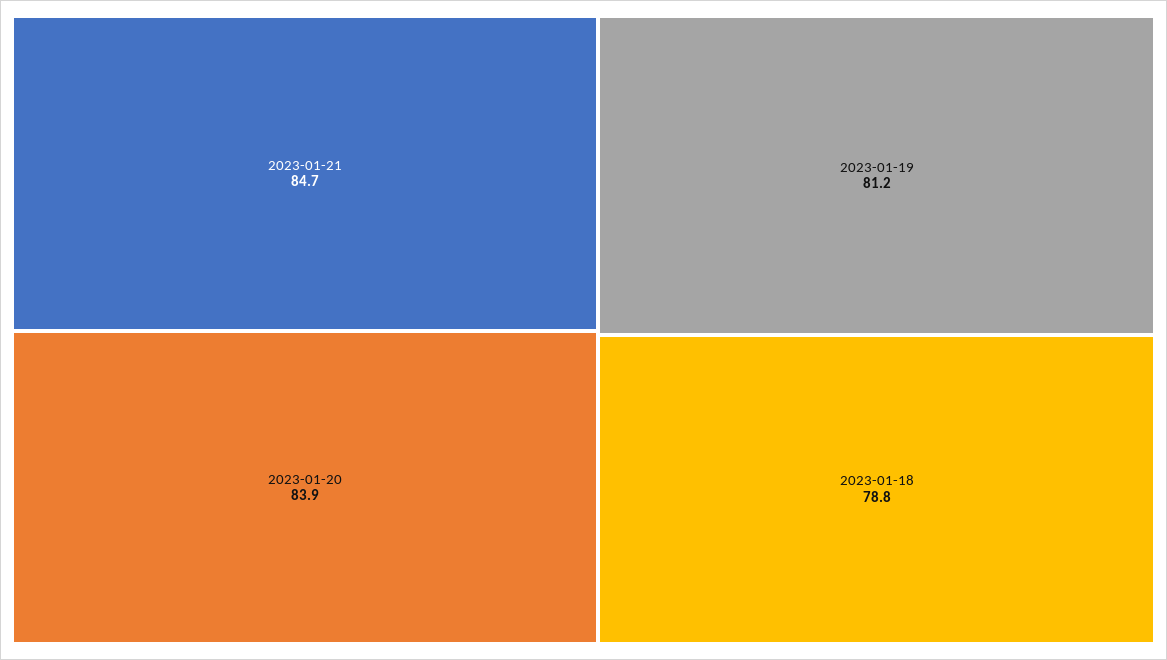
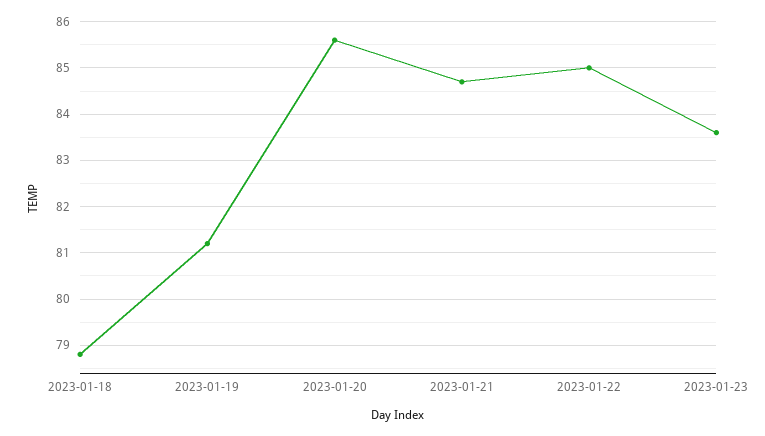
2023-01-20: 83.9 -> 85.5
2023-01-22: none -> 85
2023-01-23: none -> 83.5

